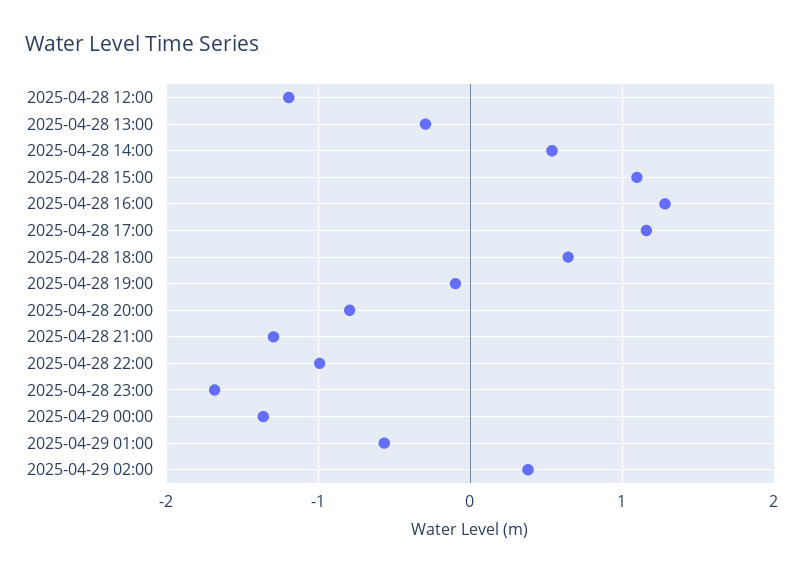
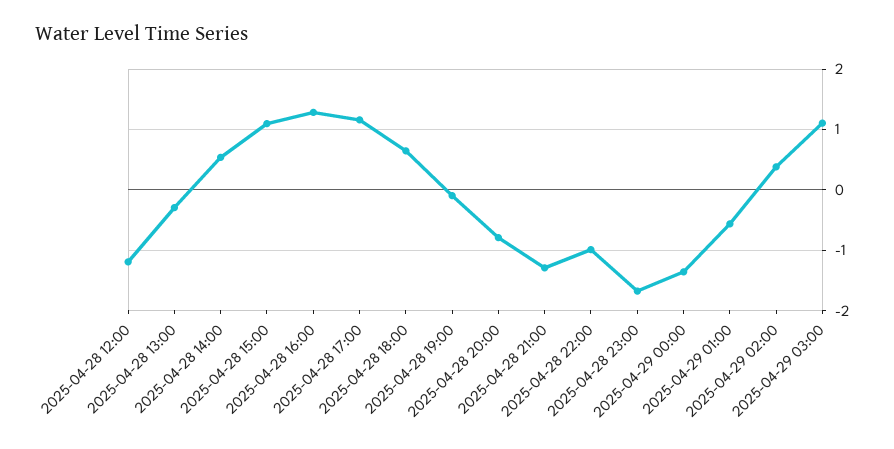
2025-04-29 03:00: none -> 1.1

